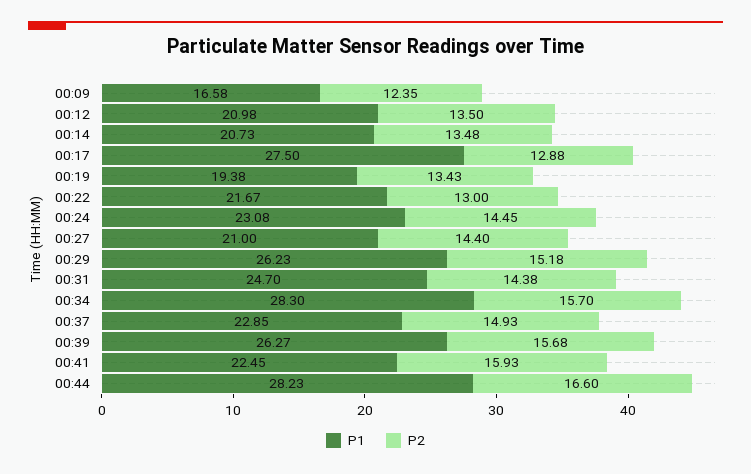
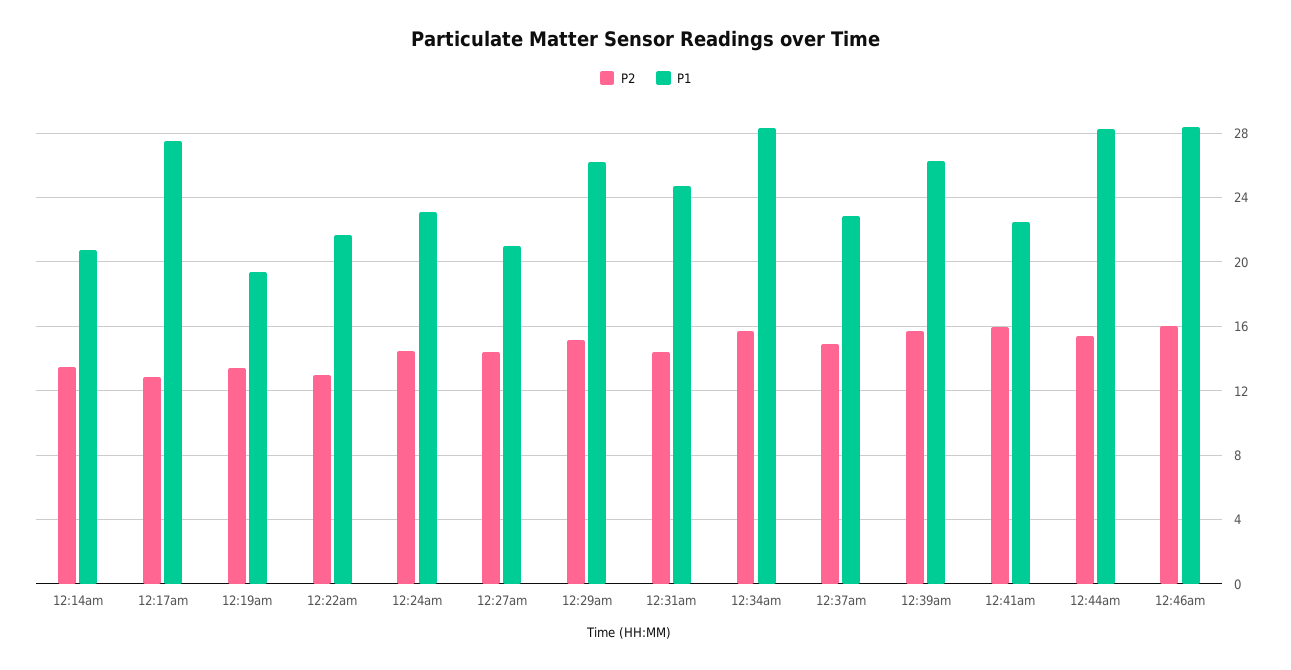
P1, 00:09: 16.58 -> none
P2, 00:09: 12.35 -> none
P1, 00:12: 20.98 -> none
P2, 00:12: 13.5 -> none
P2, 00:44: 16.6 -> 15.5
P2, 12:46am: none -> 16
P1, 12:46am: none -> 28.5

